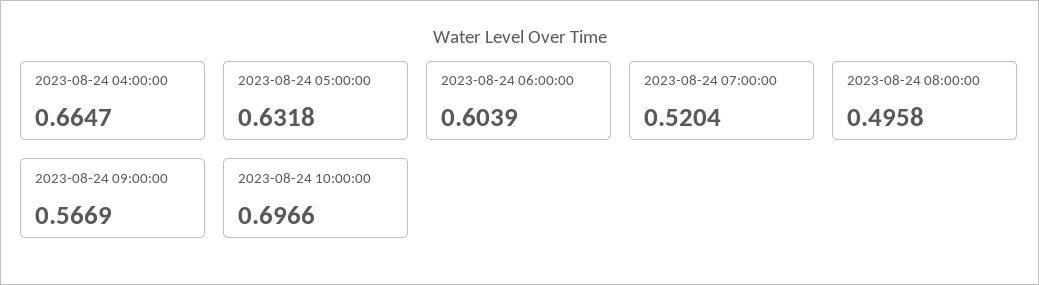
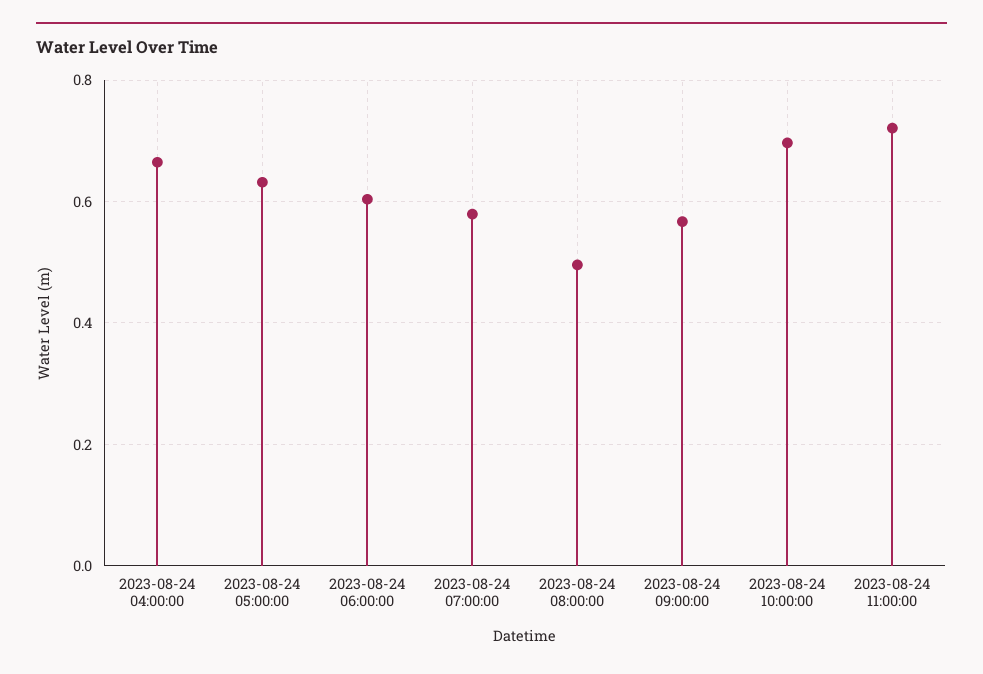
2023-08-24 07:00:00: 0.5204 -> 0.58
2023-08-24 11:00:00: none -> 0.72

